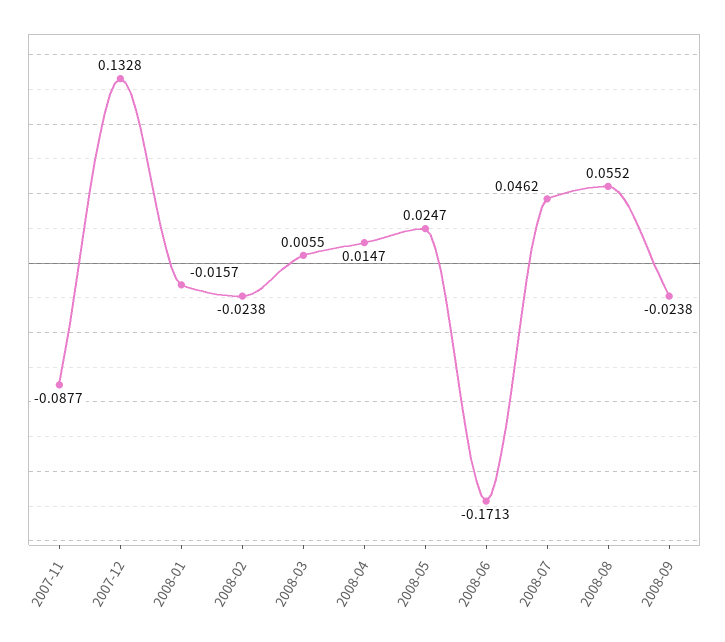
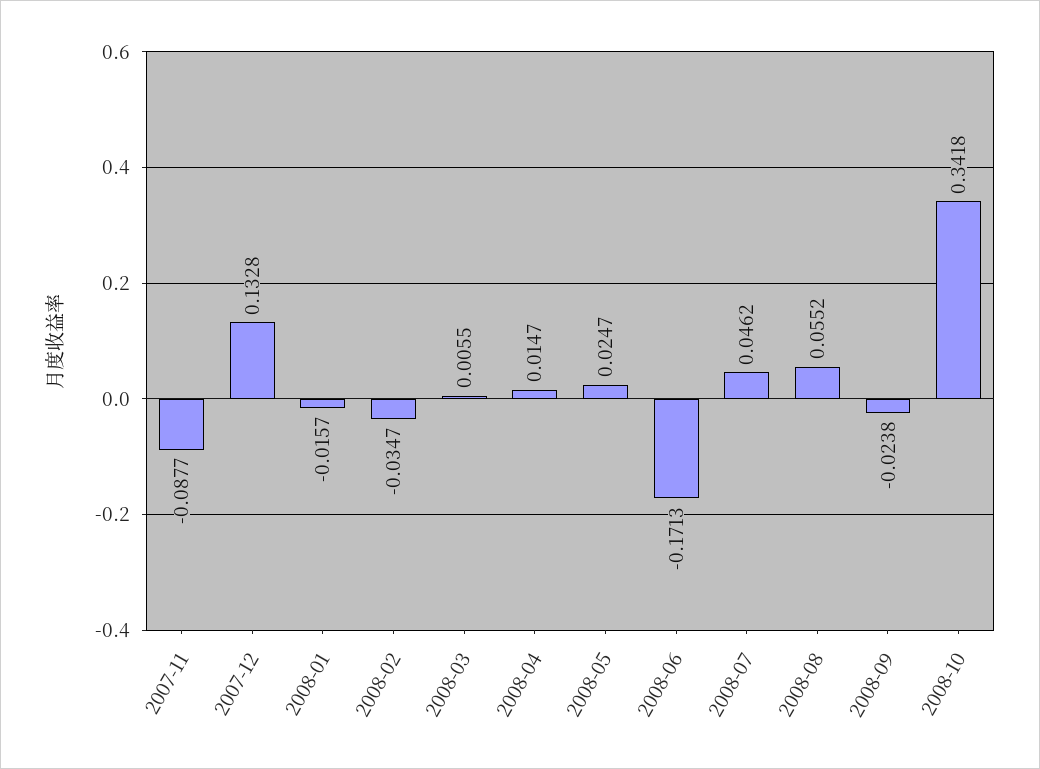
2008-02: -0.0238 -> -0.0347
2008-10: none -> 0.3418

